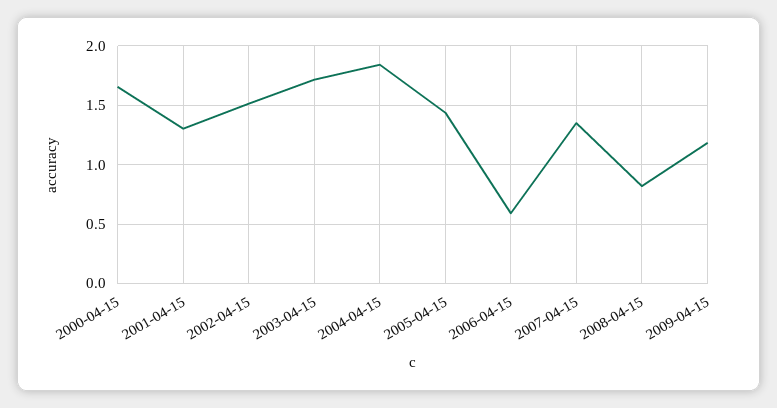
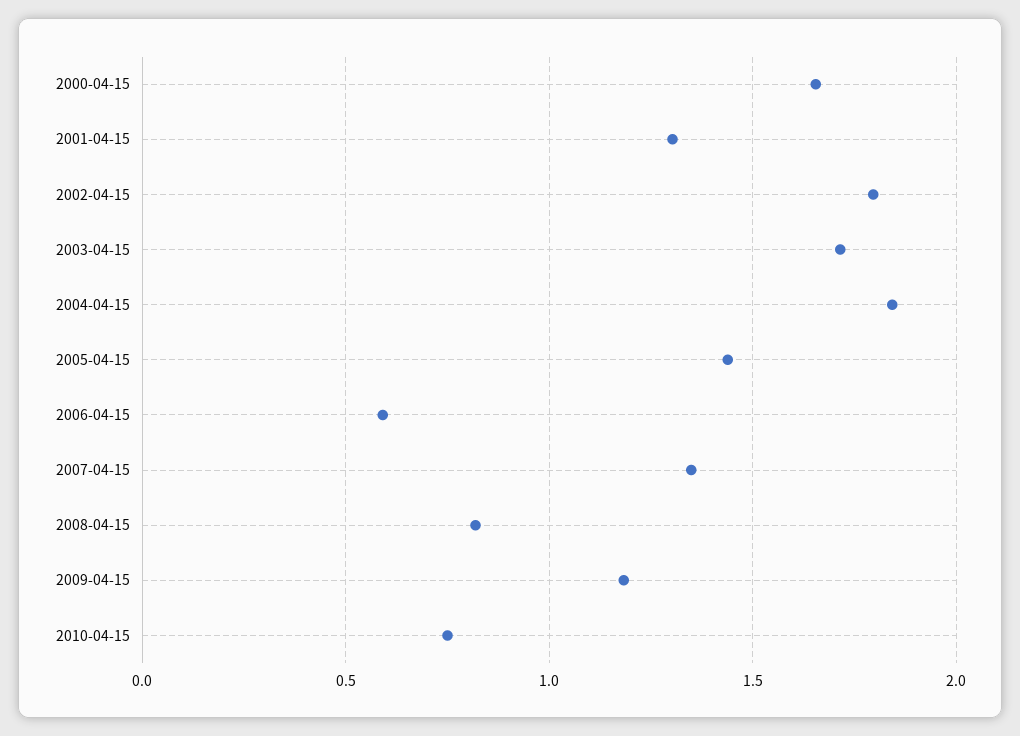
2002-04-15: 1.5 -> 1.8
2010-04-15: none -> 0.75

